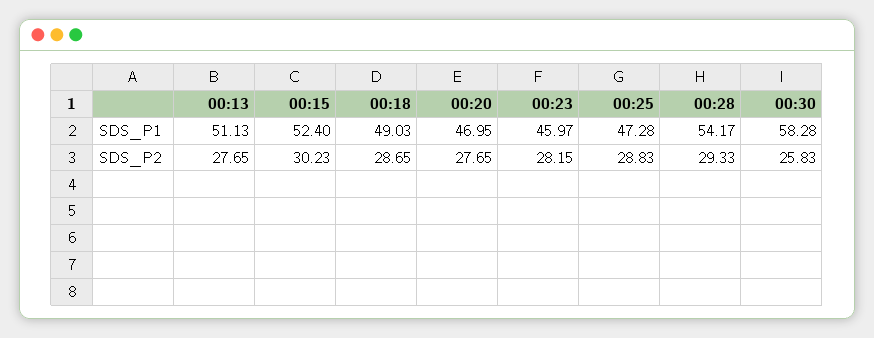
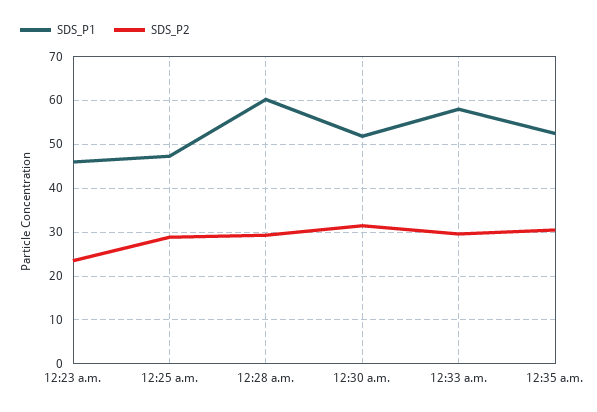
SDS_P1, 00:13: 51.13 -> none
SDS_P1, 00:15: 52.4 -> none
SDS_P1, 00:18: 49.03 -> none
SDS_P1, 00:20: 46.95 -> none
SDS_P1, 00:28: 54.17 -> 60
SDS_P1, 00:30: 58.28 -> 52
SDS_P2, 00:13: 27.65 -> none
SDS_P2, 00:15: 30.23 -> none
SDS_P2, 00:18: 28.65 -> none
SDS_P2, 00:20: 27.65 -> none
SDS_P2, 00:23: 28.15 -> 24
SDS_P2, 00:30: 25.83 -> 32
SDS_P1, 12:33 a.m.: none -> 58
SDS_P2, 12:33 a.m.: none -> 30
SDS_P1, 12:35 a.m.: none -> 52
SDS_P2, 12:35 a.m.: none -> 30

